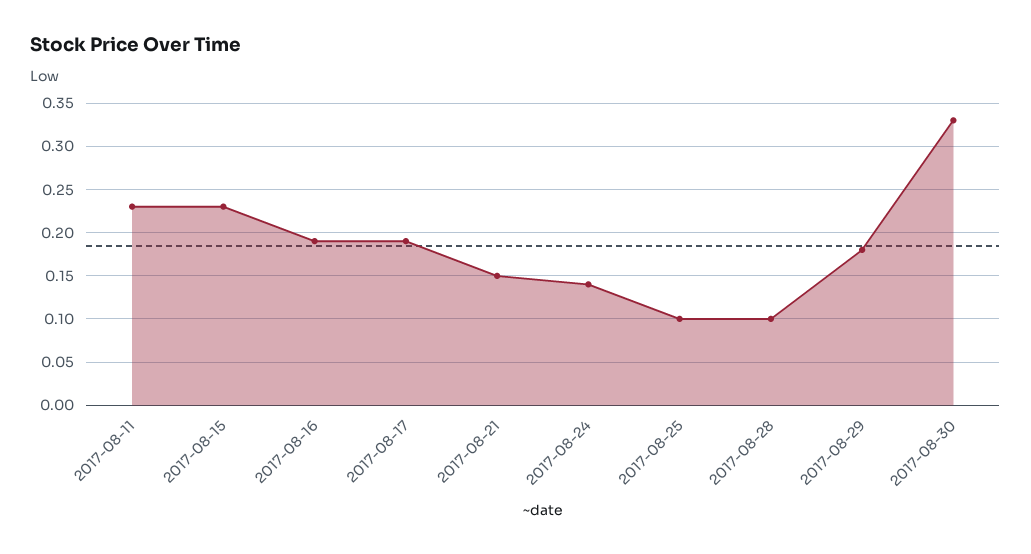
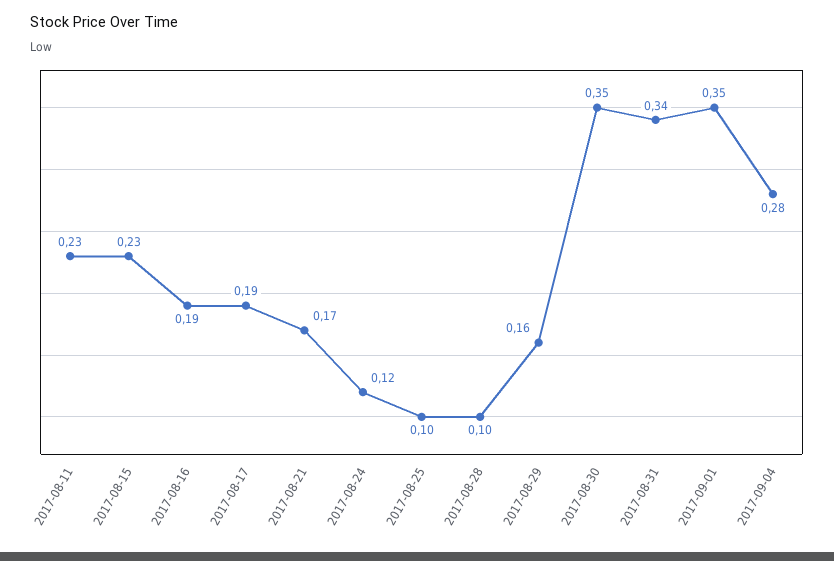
2017-08-21: 0.15 -> 0.17
2017-08-24: 0.14 -> 0.12
2017-08-29: 0.18 -> 0.16
2017-08-30: 0.33 -> 0.35
2017-08-31: none -> 0.34
2017-09-01: none -> 0.35
2017-09-04: none -> 0.28

